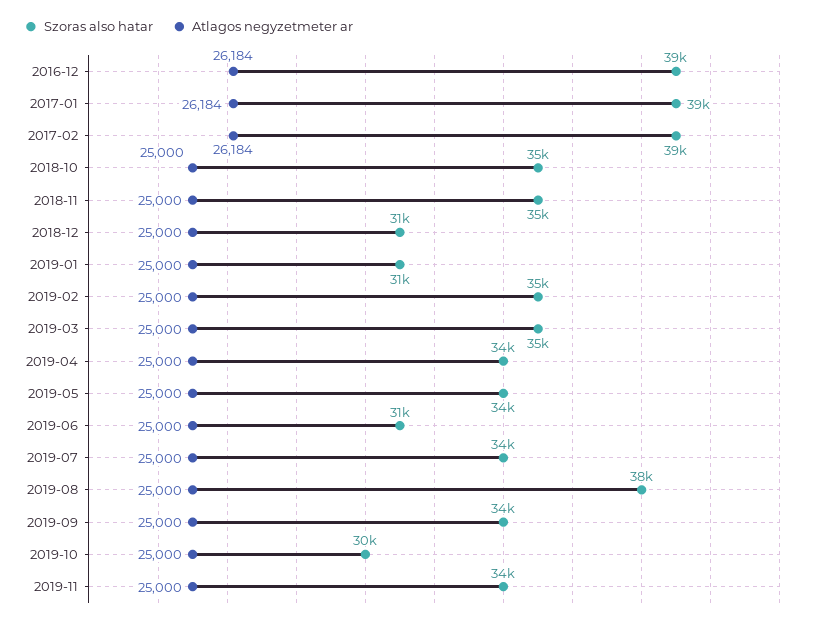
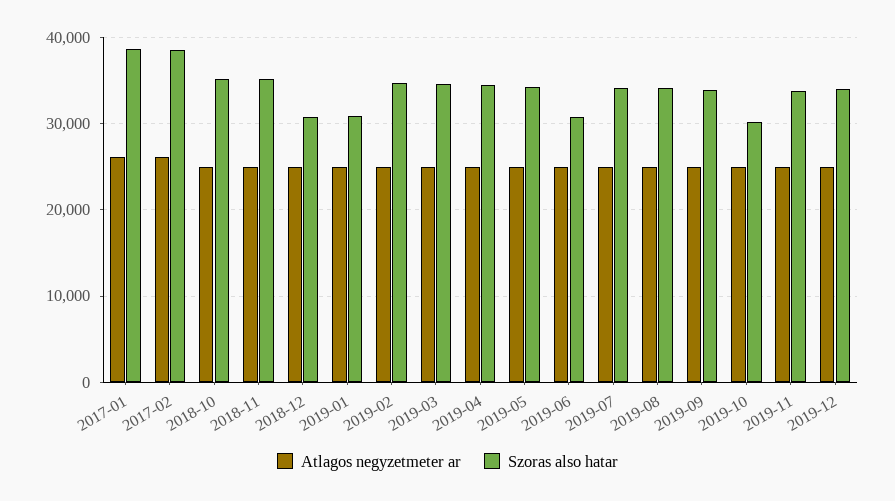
Szoras also hatar, 2016-12: 39000 -> none
Atlagos negyzetmeter ar, 2016-12: 26184 -> none
Szoras also hatar, 2019-08: 38000 -> 34000
Atlagos negyzetmeter ar, 2019-12: none -> 25000
Szoras also hatar, 2019-12: none -> 34000

